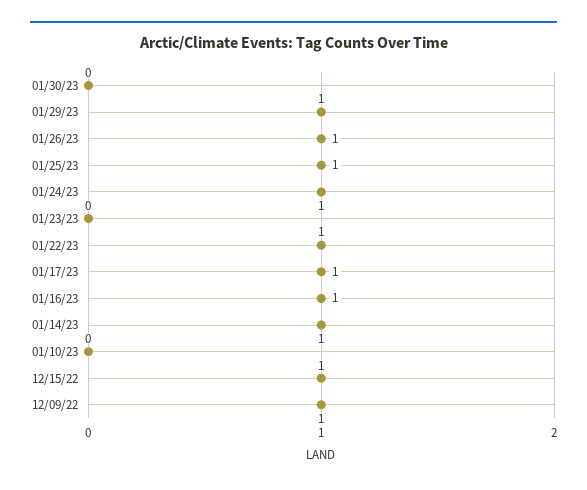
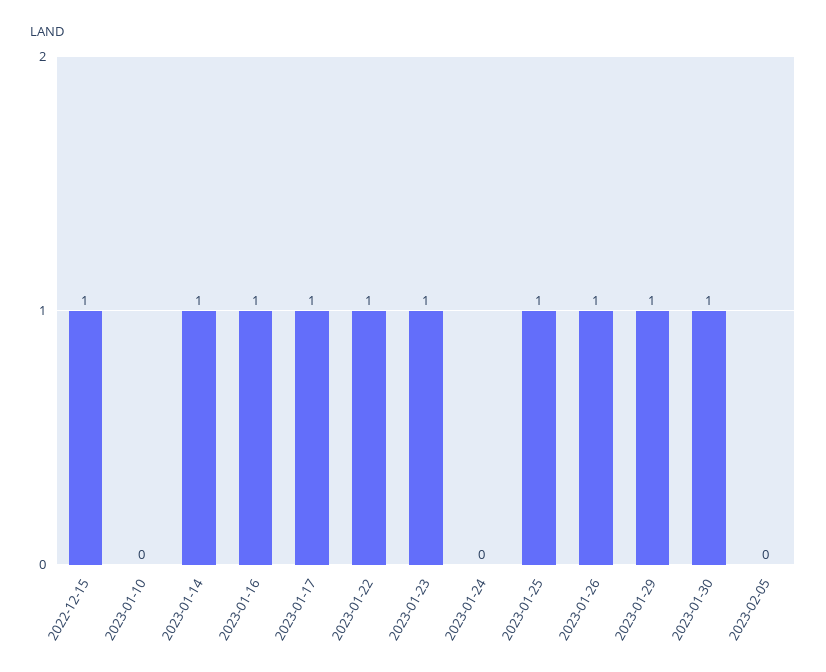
01/30/23: 0 -> 1
01/24/23: 1 -> 0
01/23/23: 0 -> 1
12/09/22: 1 -> none
2023-02-05: none -> 0

